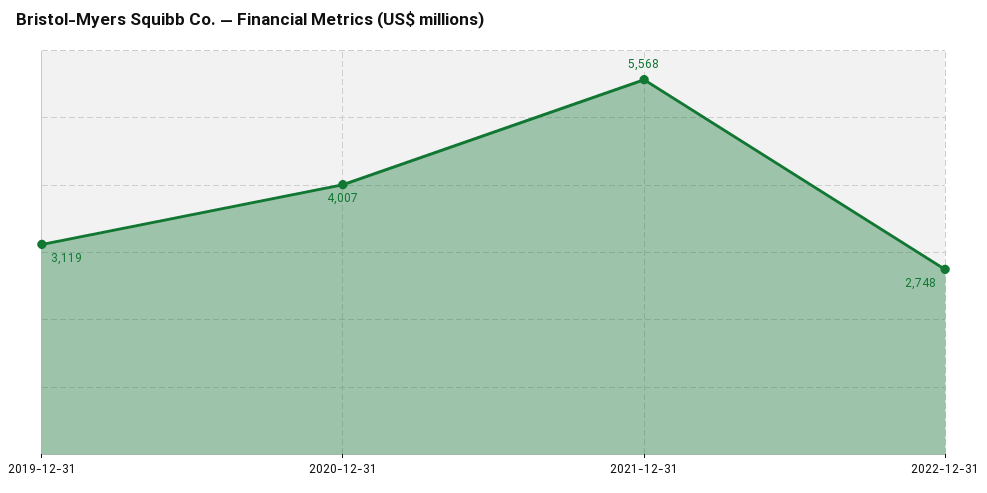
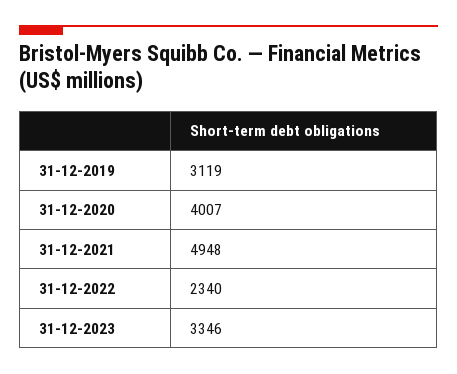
2021-12-31: 5568 -> 4948
2022-12-31: 2748 -> 2340
31-12-2023: none -> 3346

